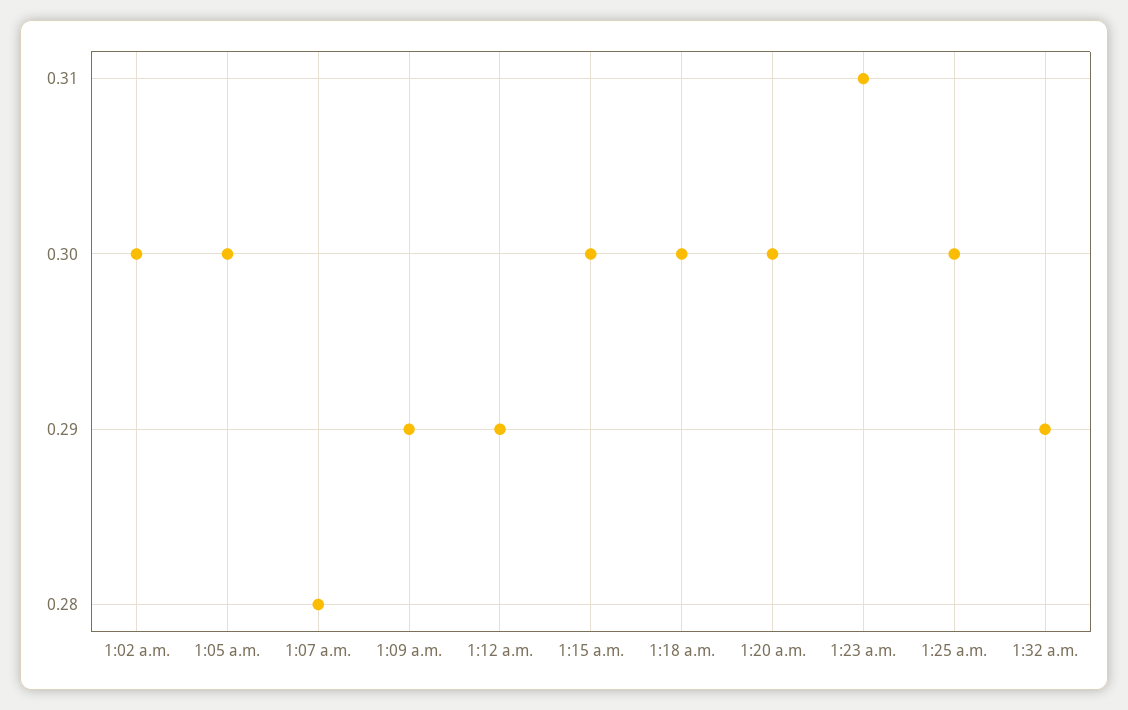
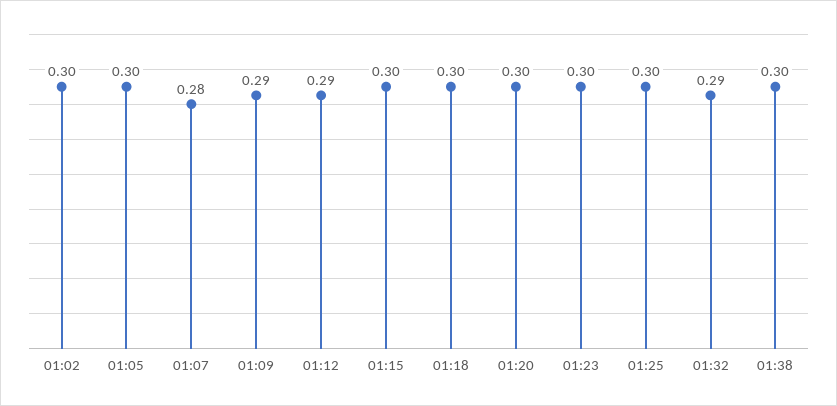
1:23 a.m.: 0.31 -> 0.3
01:38: none -> 0.3

